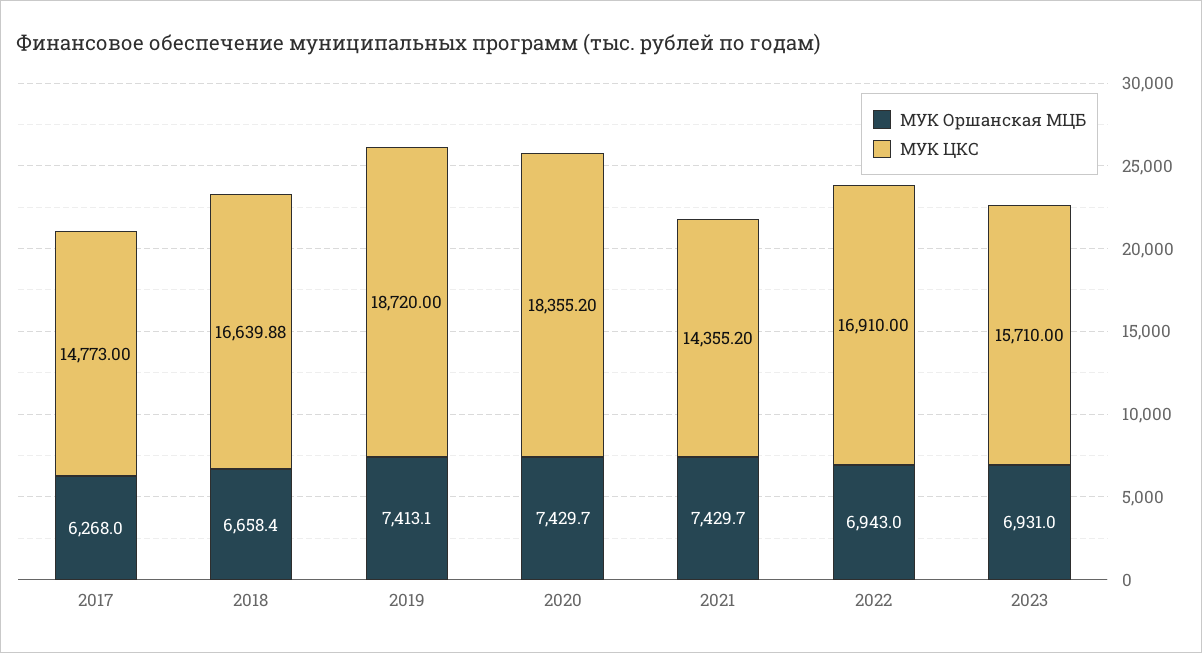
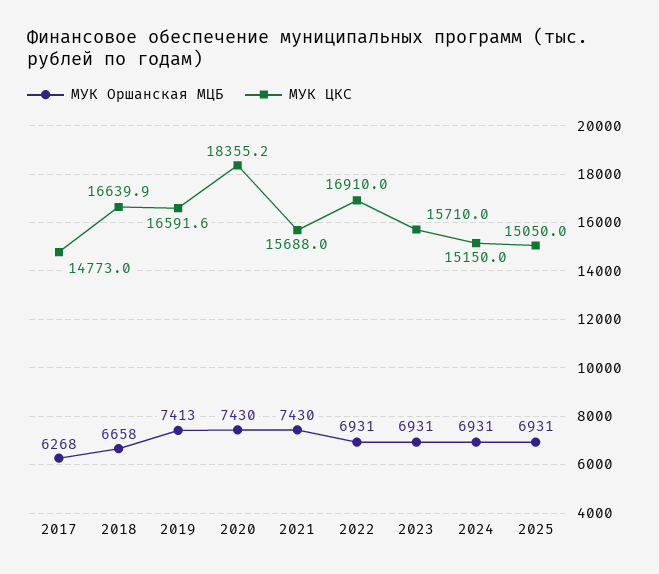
МУК ЦКС, 2019: 18720 -> 16591.6
МУК ЦКС, 2021: 14355.2 -> 15688
МУК Оршанская МЦБ, 2022: 6943 -> 6931
МУК Оршанская МЦБ, 2024: none -> 6931
МУК ЦКС, 2024: none -> 15150
МУК Оршанская МЦБ, 2025: none -> 6931
МУК ЦКС, 2025: none -> 15050

